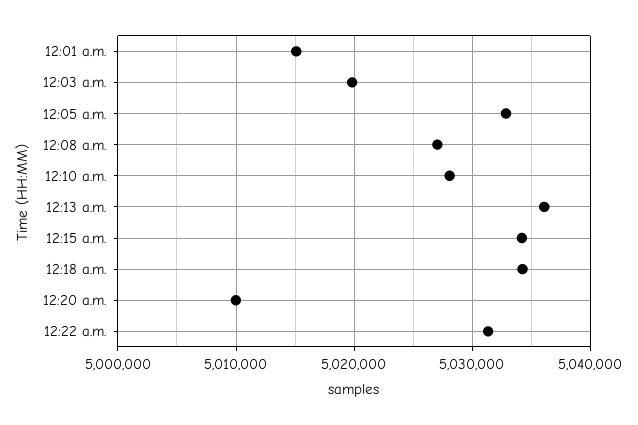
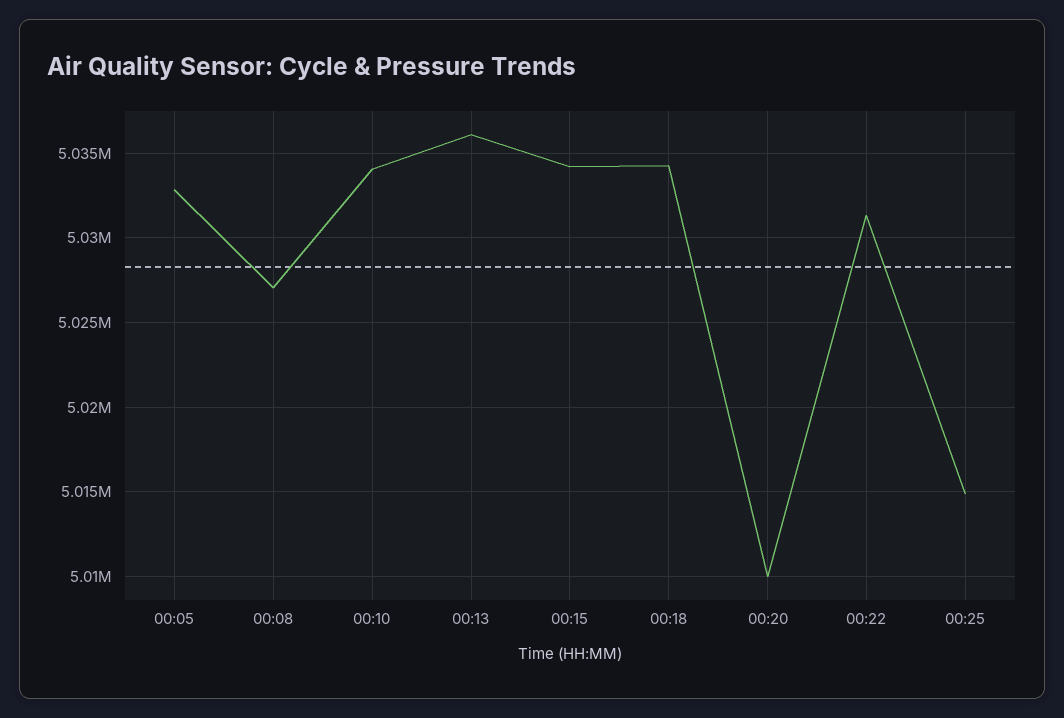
12:01 a.m.: 5015000 -> none
12:03 a.m.: 5020000 -> none
12:10 a.m.: 5028000 -> 5034000
00:25: none -> 5015000

